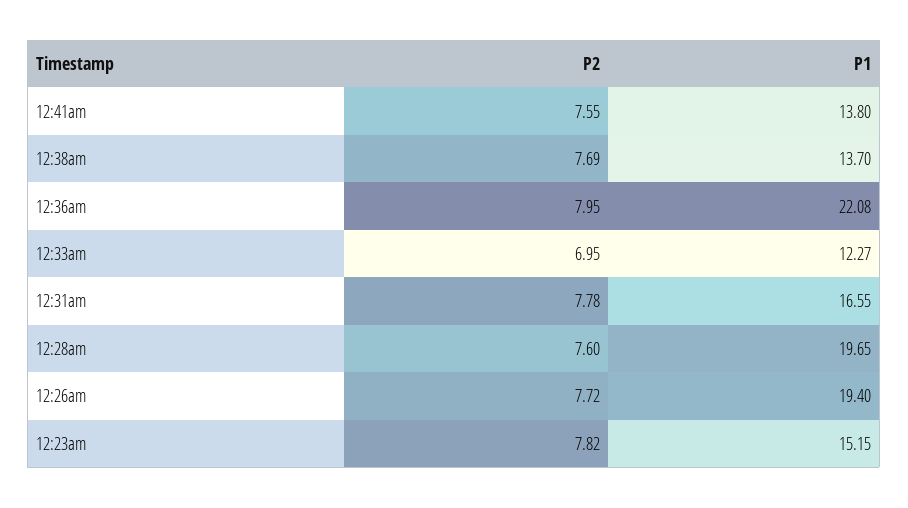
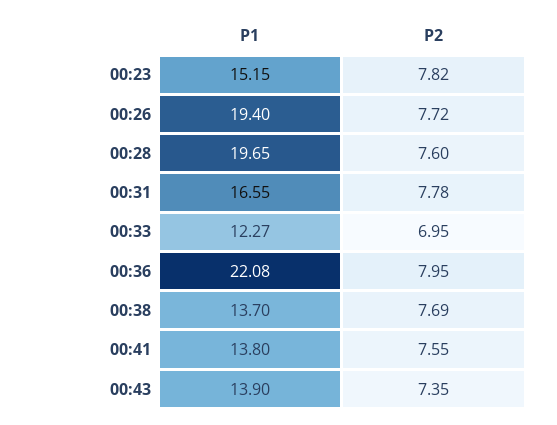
P1, 00:43: none -> 13.9
P2, 00:43: none -> 7.35

